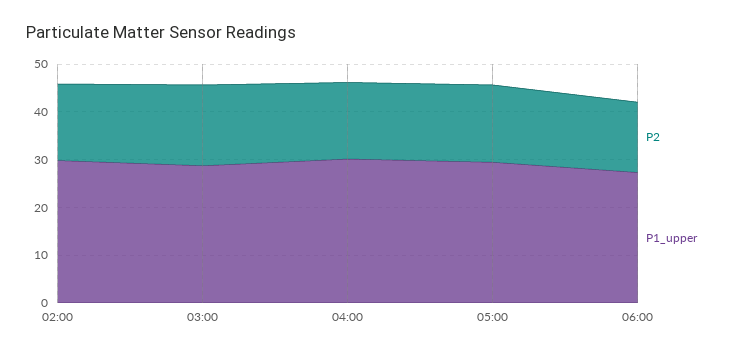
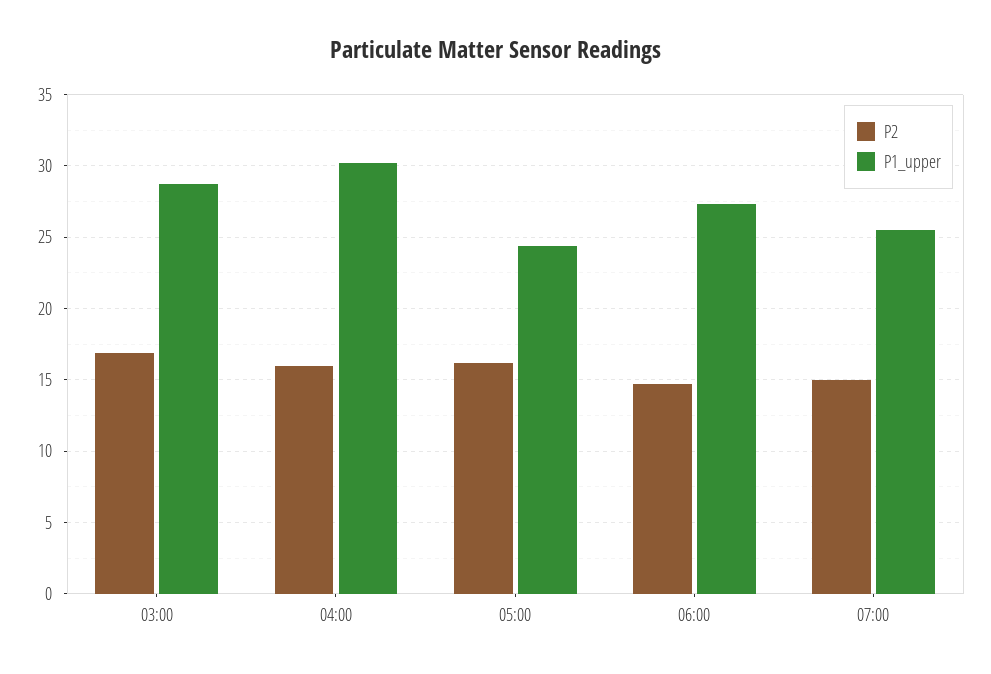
P2, 02:00: 16 -> none
P1_upper, 02:00: 30 -> none
P1_upper, 05:00: 30 -> 24.5
P2, 07:00: none -> 15
P1_upper, 07:00: none -> 25.5

